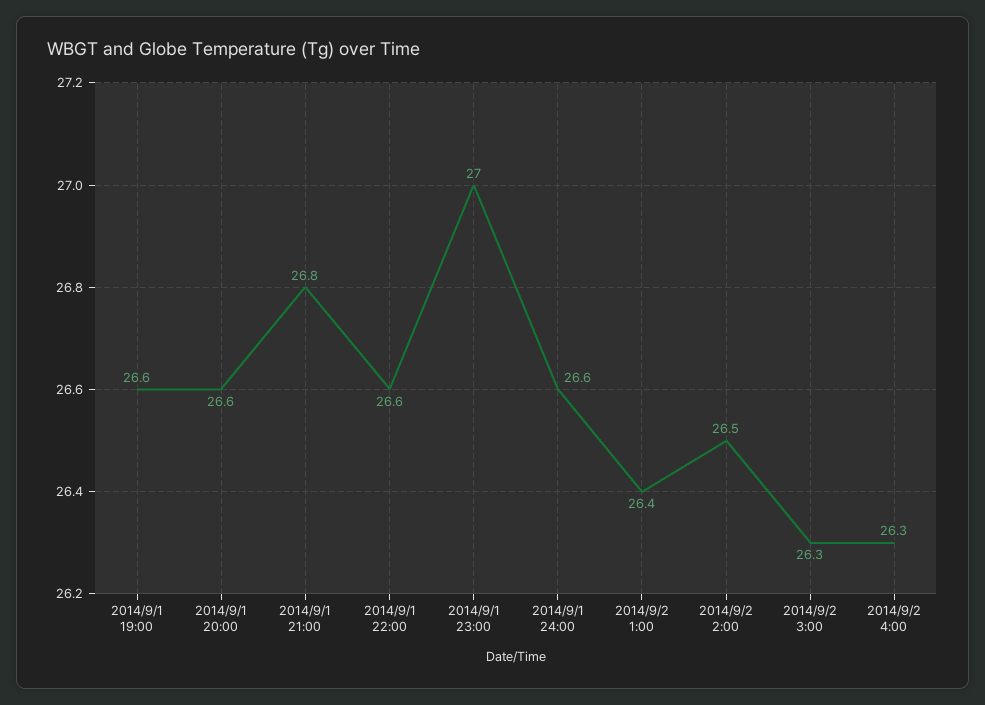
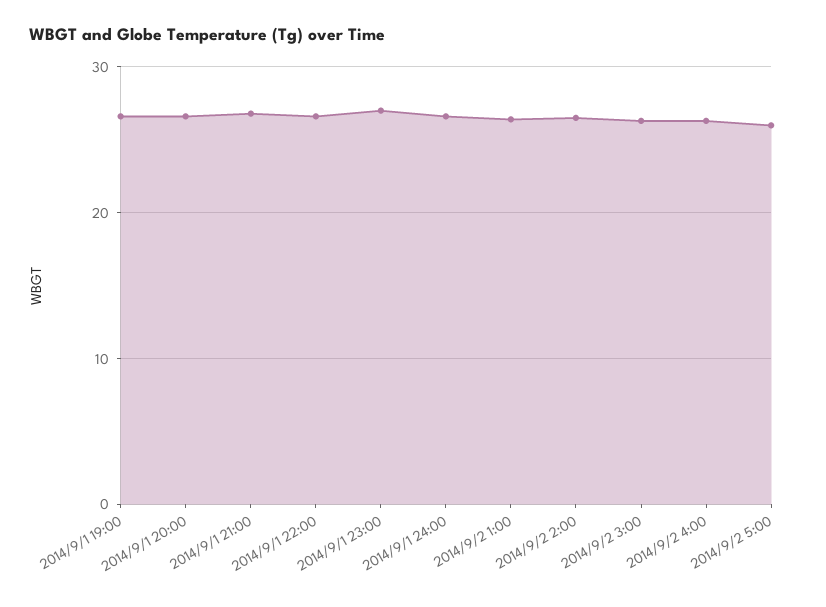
2014/9/2 5:00: none -> 26

